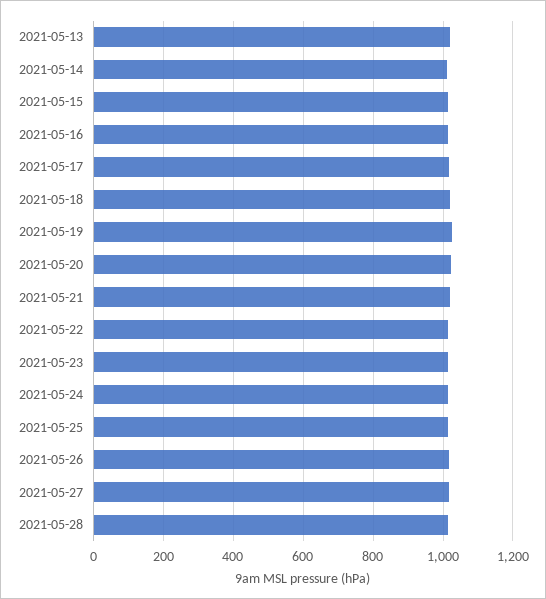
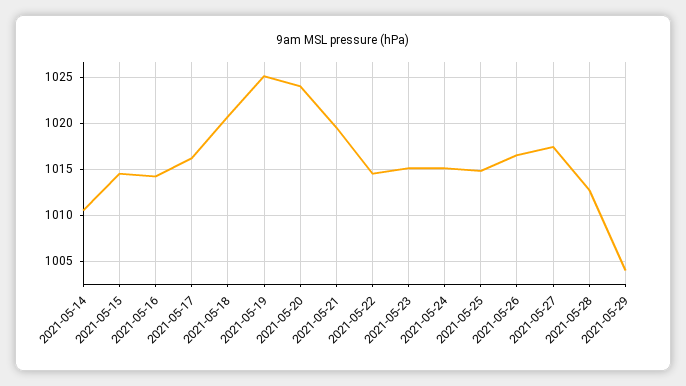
2021-05-13: 1020 -> none
2021-05-29: none -> 1004

